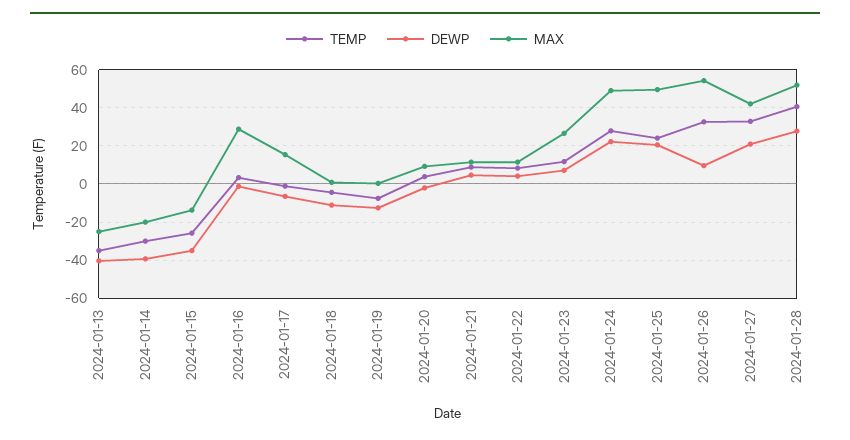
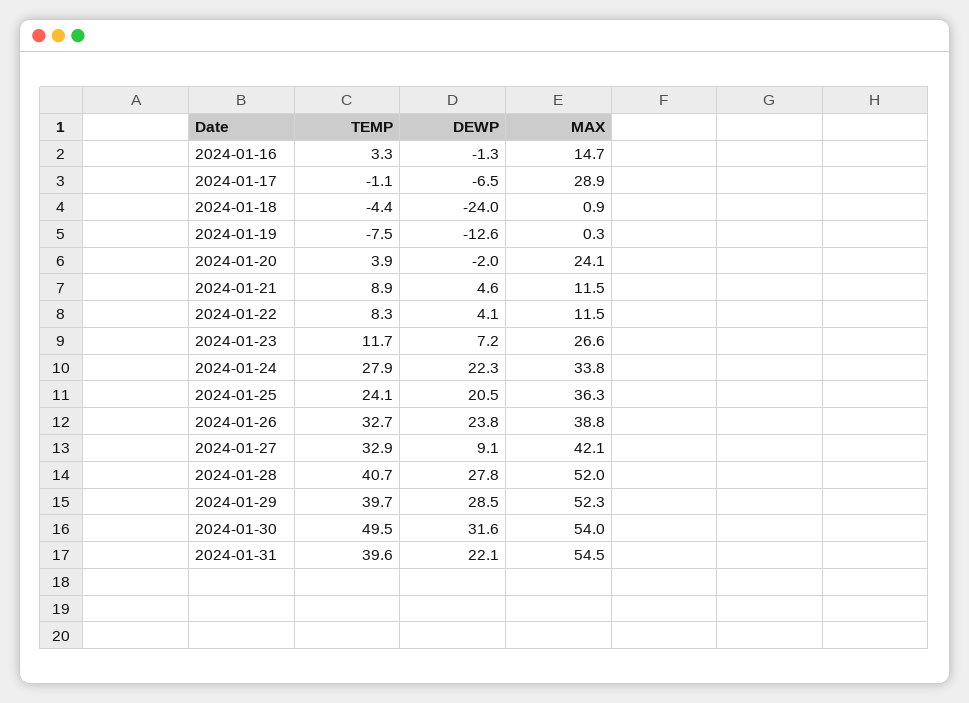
TEMP, 2024-01-13: -35 -> none
DEWP, 2024-01-13: -40 -> none
MAX, 2024-01-13: -25 -> none
TEMP, 2024-01-14: -30 -> none
DEWP, 2024-01-14: -40 -> none
MAX, 2024-01-14: -20 -> none
TEMP, 2024-01-15: -25 -> none
DEWP, 2024-01-15: -35 -> none
MAX, 2024-01-15: -15 -> none
MAX, 2024-01-16: 30 -> 14.7
MAX, 2024-01-17: 15 -> 28.9
DEWP, 2024-01-18: -10 -> -24
MAX, 2024-01-20: 10 -> 24.1
MAX, 2024-01-24: 50 -> 33.8
MAX, 2024-01-25: 50 -> 36.3
DEWP, 2024-01-26: 10 -> 23.8
MAX, 2024-01-26: 55 -> 38.8
DEWP, 2024-01-27: 20 -> 9.1
TEMP, 2024-01-29: none -> 39.7
DEWP, 2024-01-29: none -> 28.5
MAX, 2024-01-29: none -> 52.3
TEMP, 2024-01-30: none -> 49.5
DEWP, 2024-01-30: none -> 31.6
MAX, 2024-01-30: none -> 54
TEMP, 2024-01-31: none -> 39.6
DEWP, 2024-01-31: none -> 22.1
MAX, 2024-01-31: none -> 54.5

